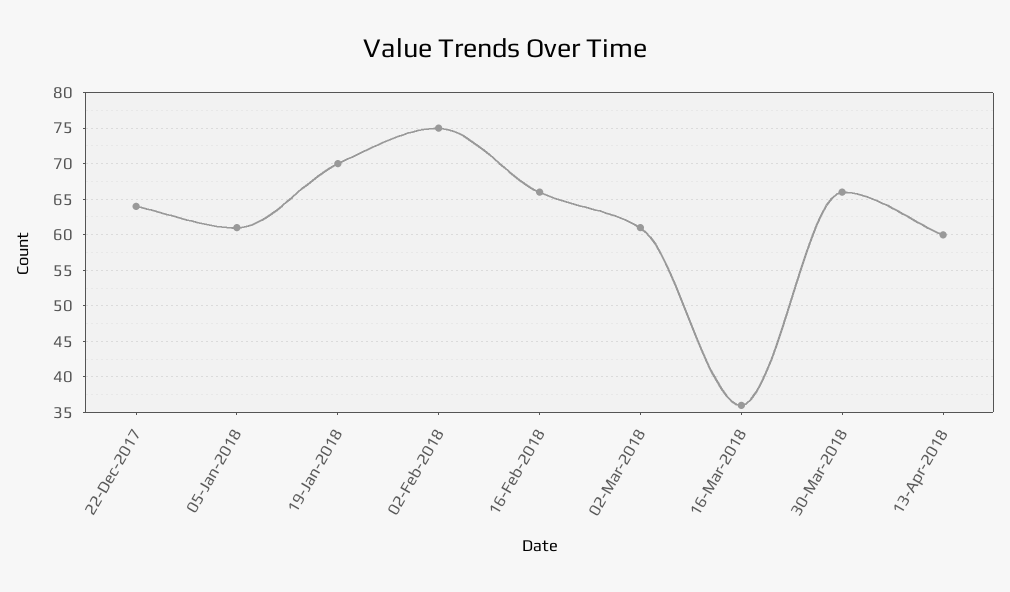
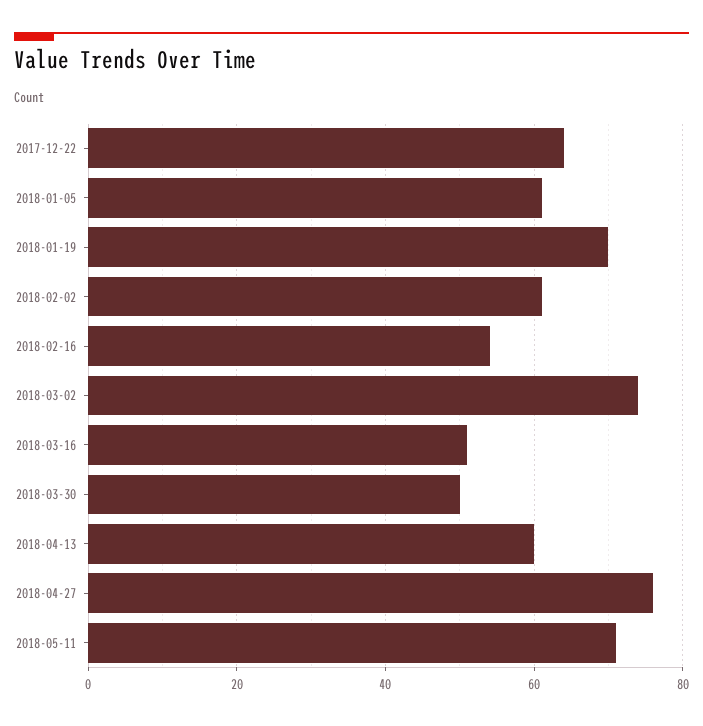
02-Feb-2018: 75 -> 60
16-Feb-2018: 66 -> 55
02-Mar-2018: 61 -> 75
16-Mar-2018: 36 -> 50
30-Mar-2018: 66 -> 50
2018-04-27: none -> 75
2018-05-11: none -> 70

